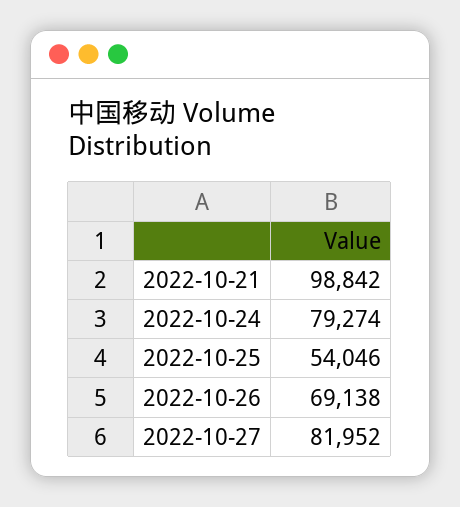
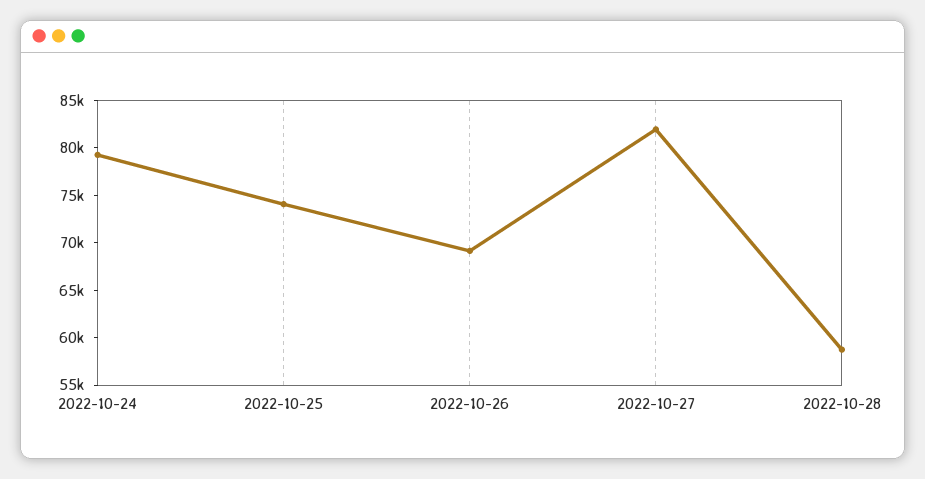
2022-10-21: 98842 -> none
2022-10-25: 54046 -> 74000
2022-10-28: none -> 59000

